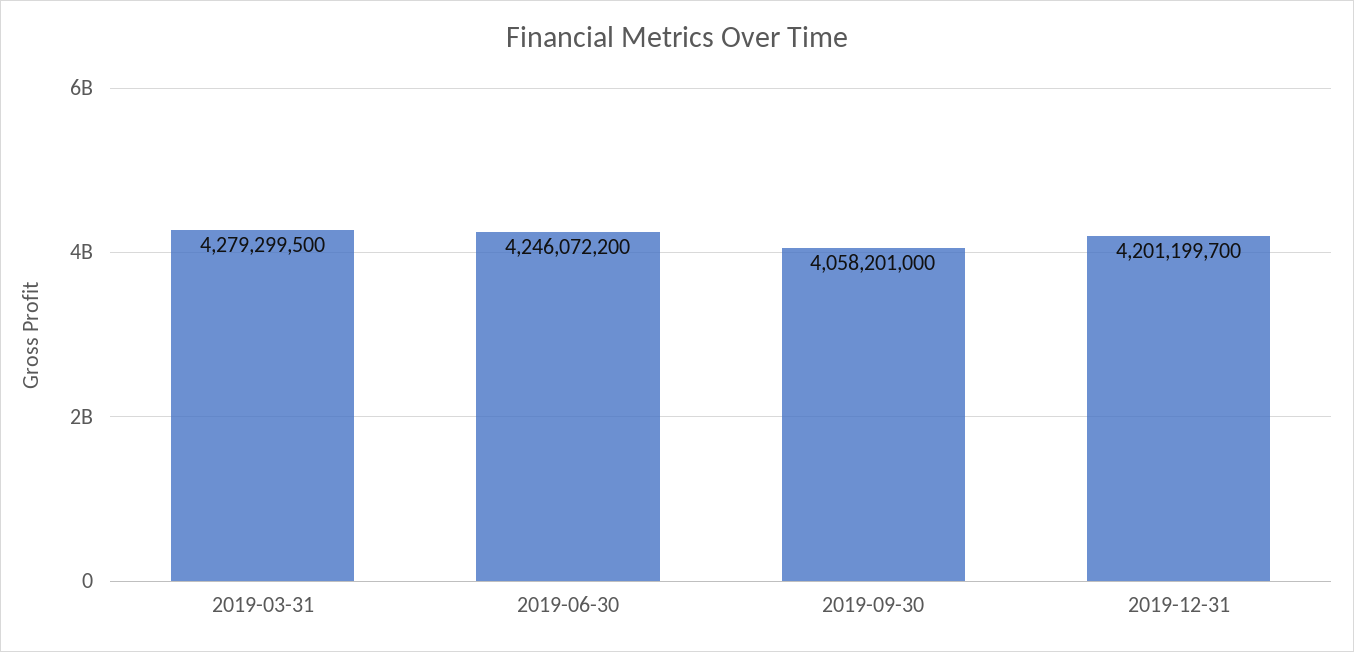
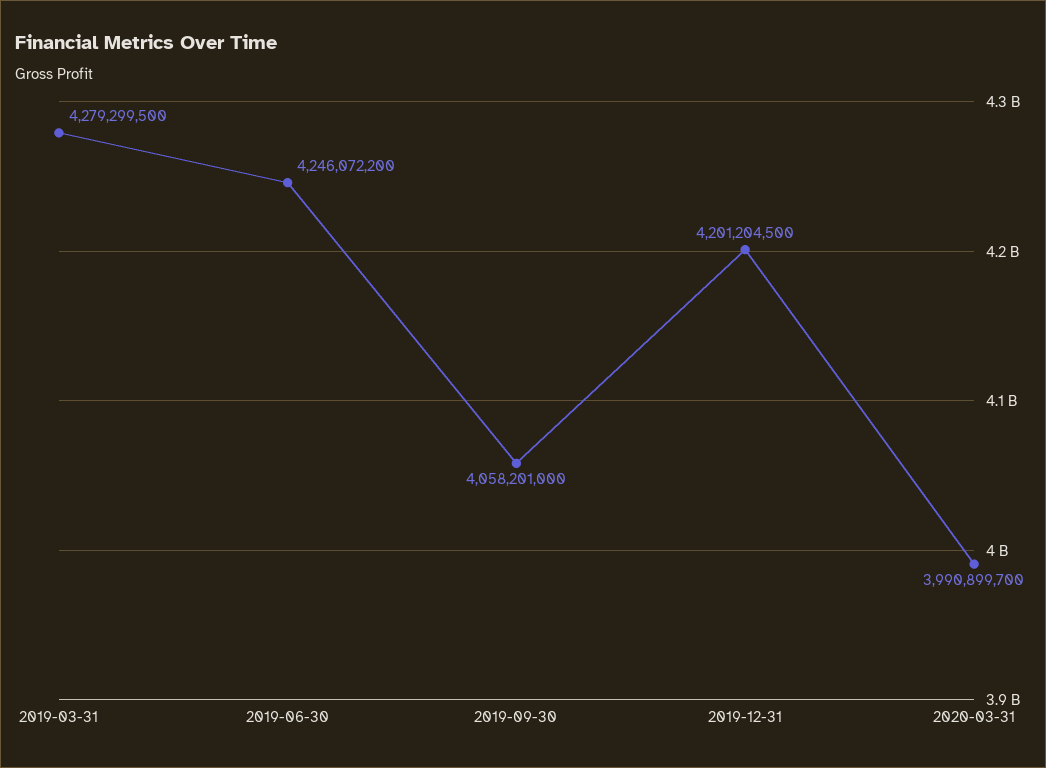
2019-12-31: 4201199700 -> 4201204500
2020-03-31: none -> 3990899700

